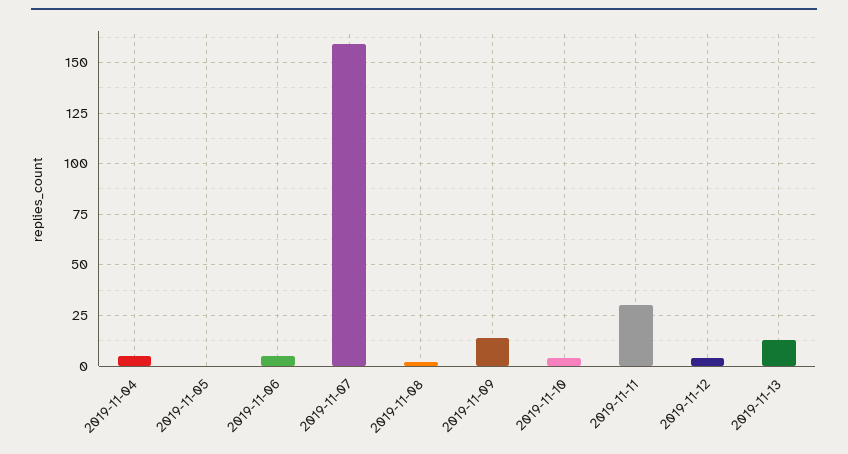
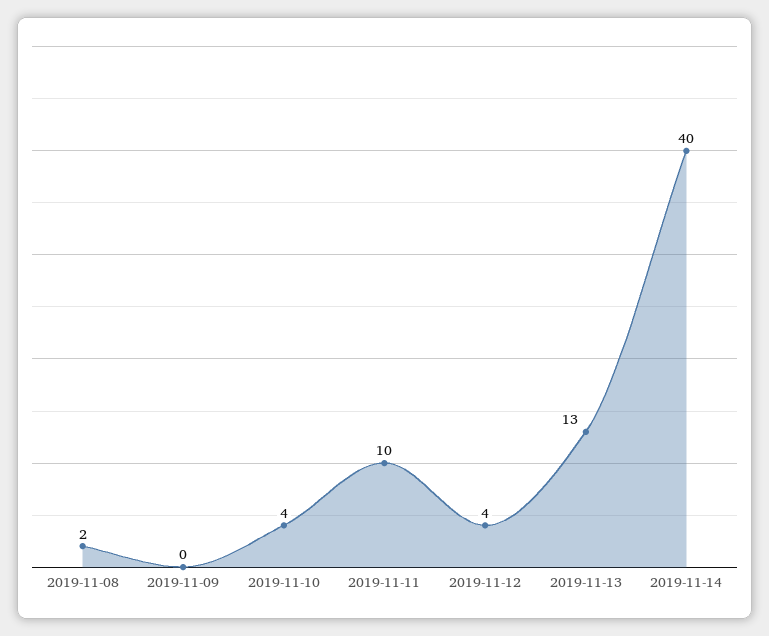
2019-11-04: 5 -> none
2019-11-05: 0 -> none
2019-11-06: 5 -> none
2019-11-07: 160 -> none
2019-11-09: 15 -> 0
2019-11-11: 30 -> 10
2019-11-14: none -> 40

